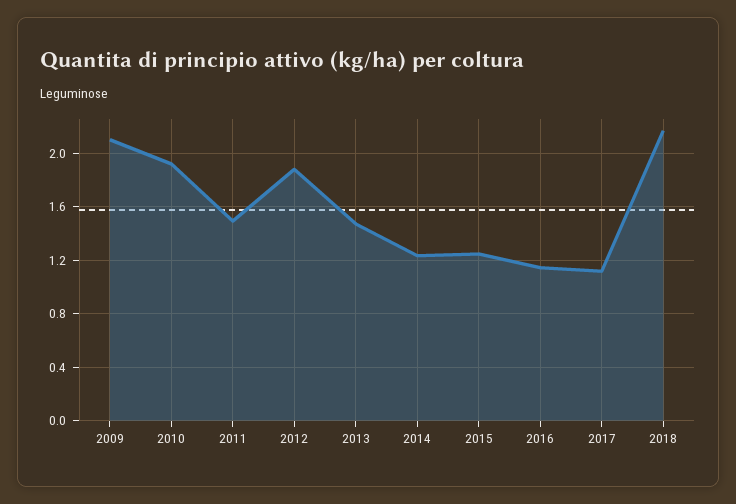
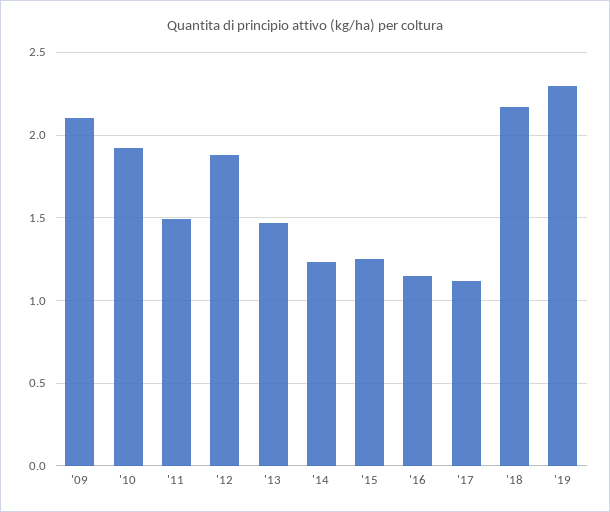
'19: none -> 2.3

